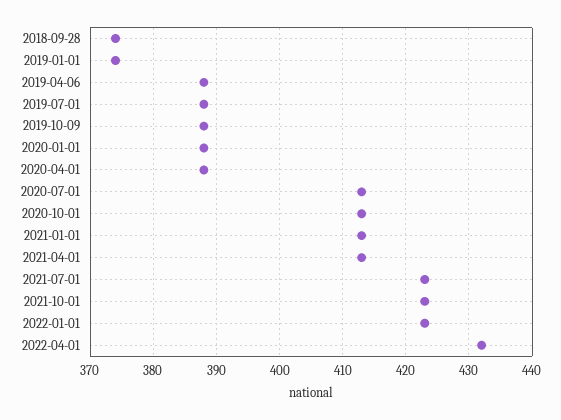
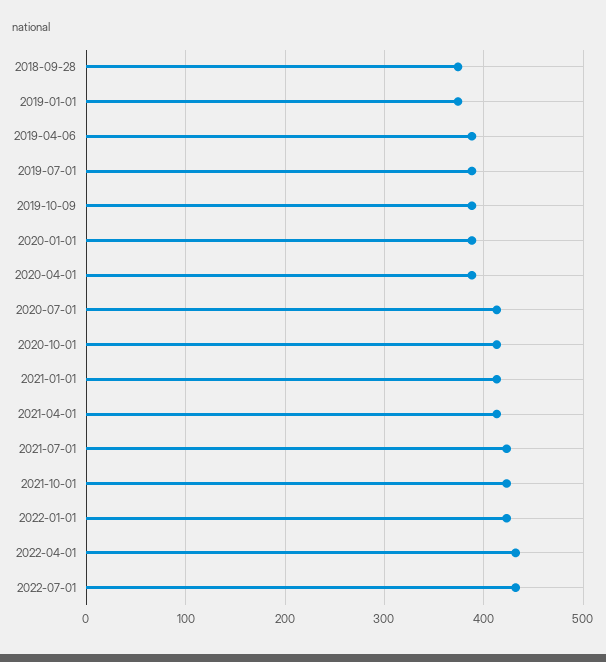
2022-07-01: none -> 430

